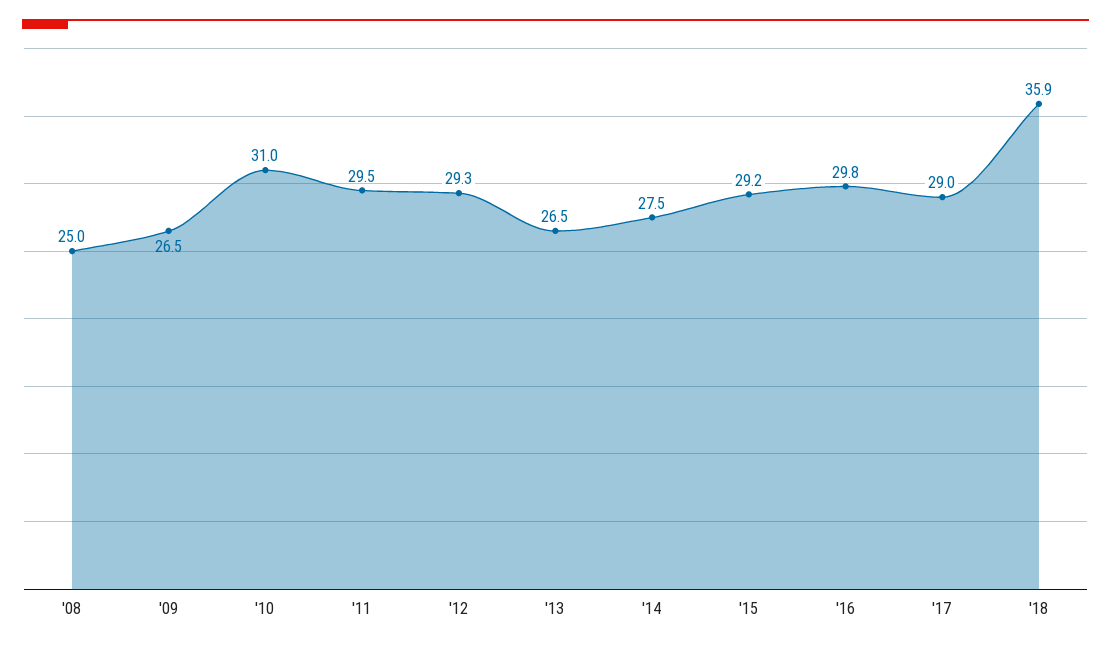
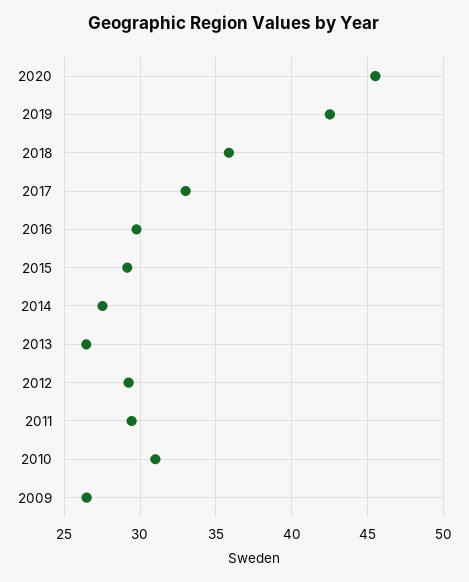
'08: 25 -> none
'17: 29 -> 33
2020: none -> 45.5
2019: none -> 42.5

